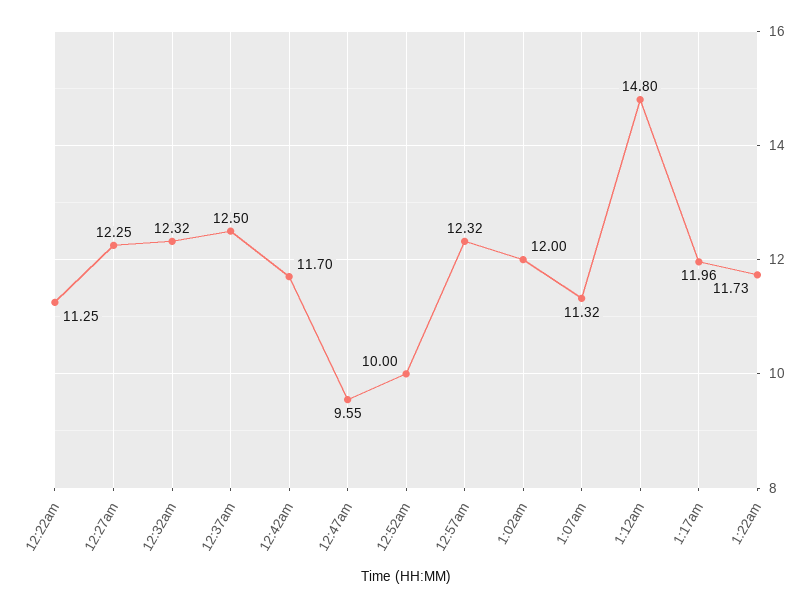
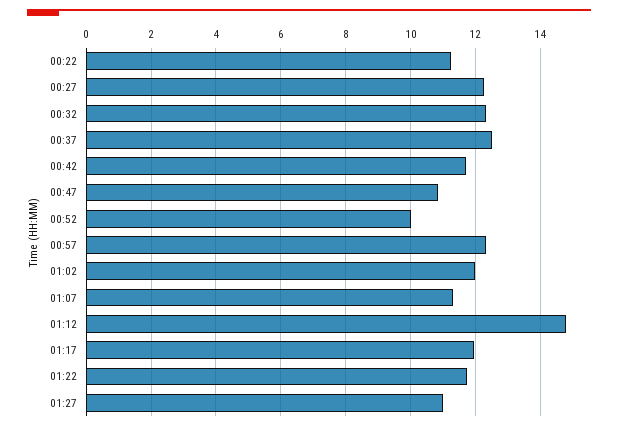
12:47am: 9.55 -> 10.8
01:27: none -> 11

